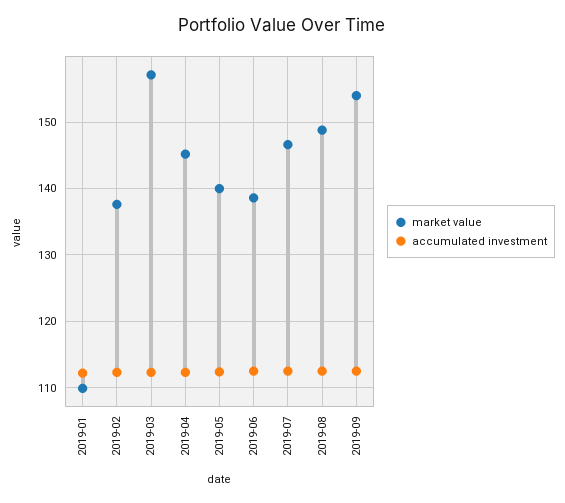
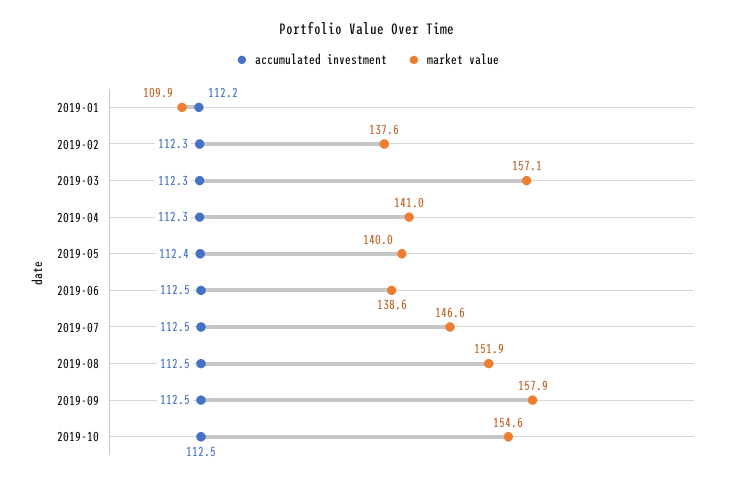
market value, 2019-04: 145 -> 141
market value, 2019-08: 149 -> 151.9
market value, 2019-09: 154 -> 157.9
accumulated investment, 2019-10: none -> 112.5
market value, 2019-10: none -> 154.6

